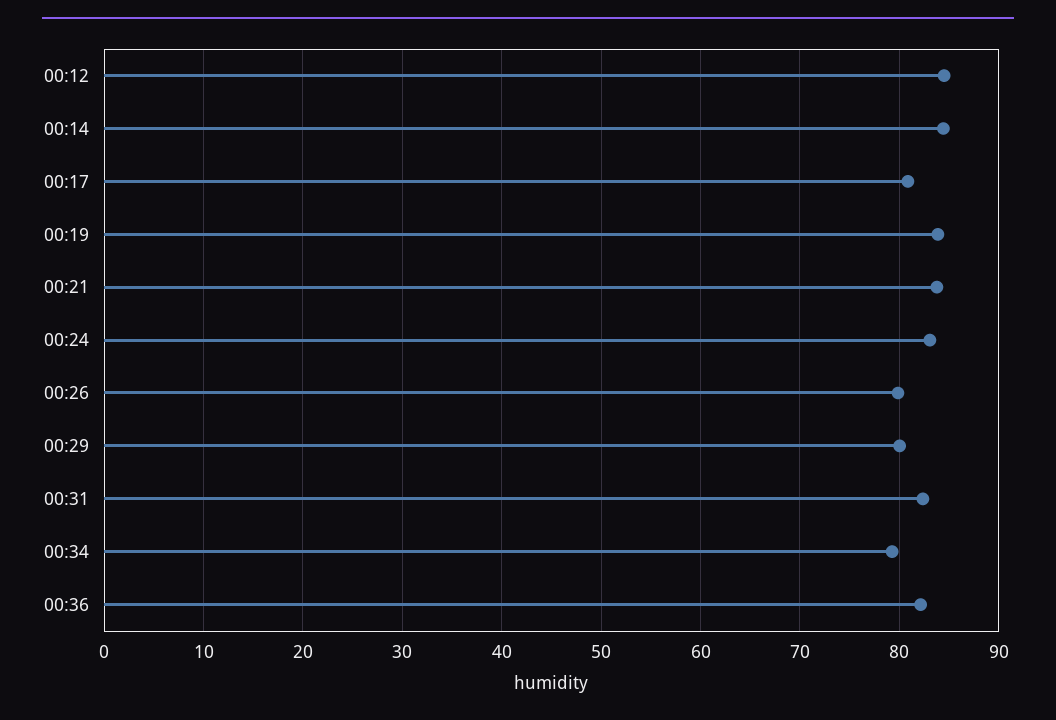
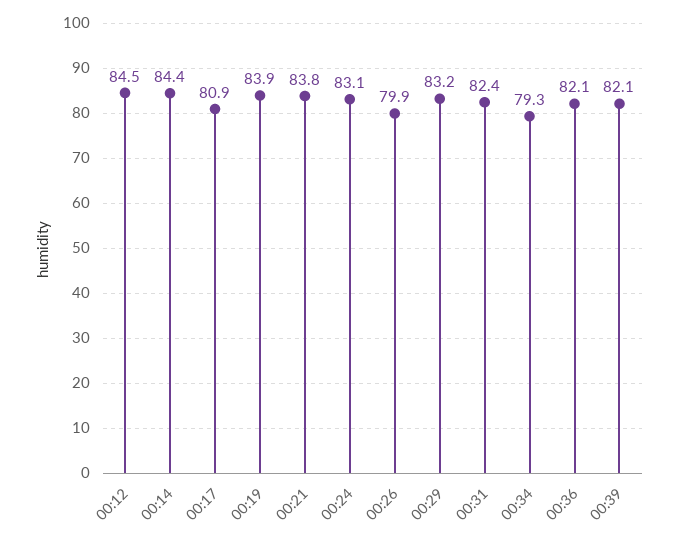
00:29: 80 -> 83.2
00:39: none -> 82.1

